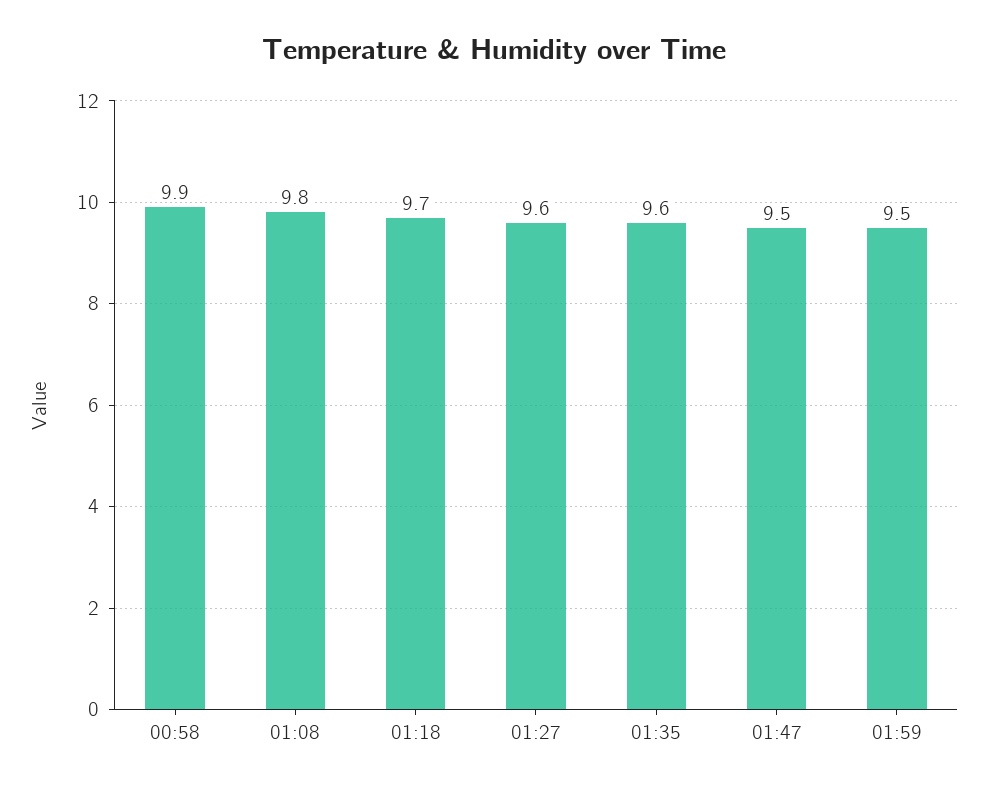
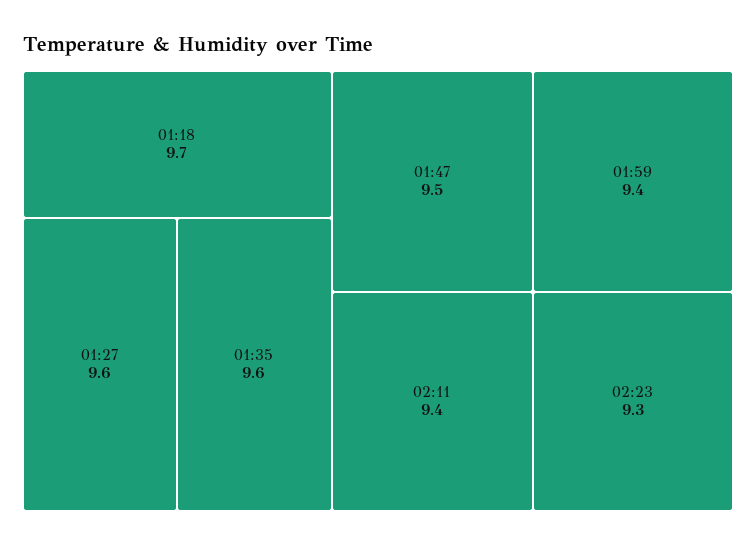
00:58: 9.9 -> none
01:08: 9.8 -> none
01:59: 9.5 -> 9.4
02:11: none -> 9.4
02:23: none -> 9.3

